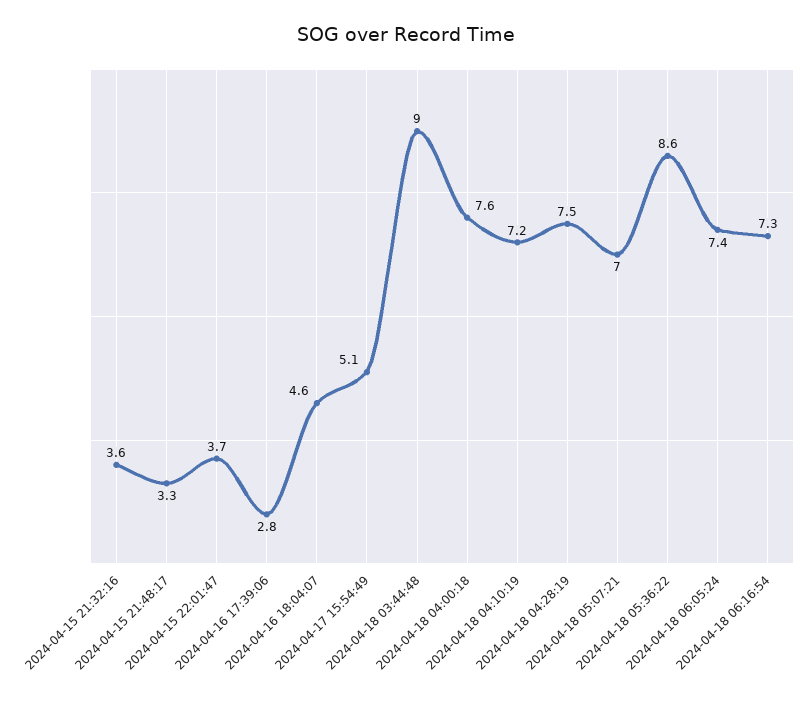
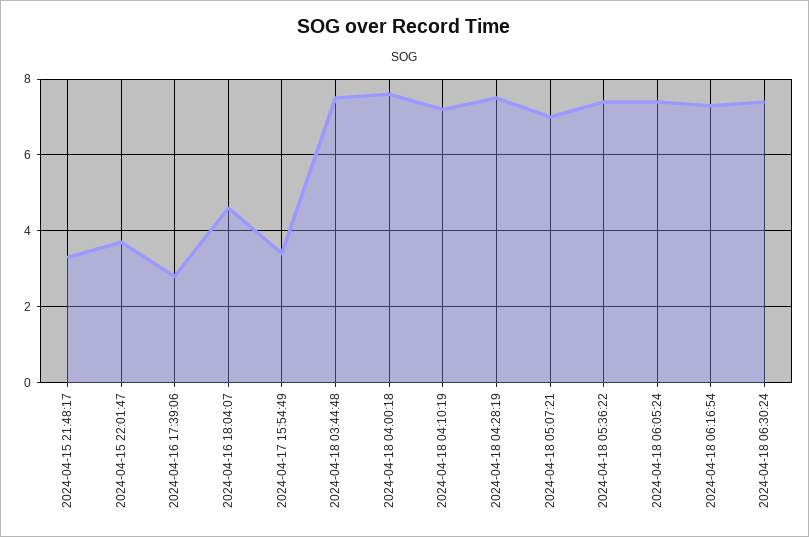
2024-04-15 21:32:16: 3.6 -> none
2024-04-17 15:54:49: 5.1 -> 3.5
2024-04-18 03:44:48: 9 -> 7.5
2024-04-18 05:36:22: 8.6 -> 7.5
2024-04-18 06:30:24: none -> 7.5

